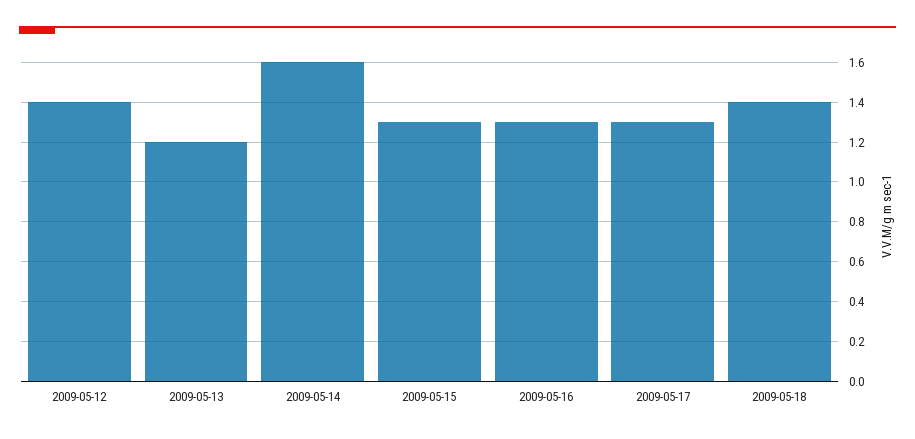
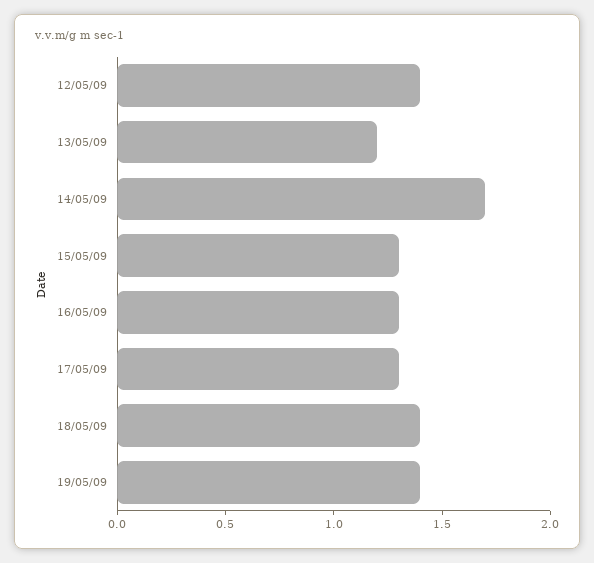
2009-05-14: 1.6 -> 1.7
19/05/09: none -> 1.4

